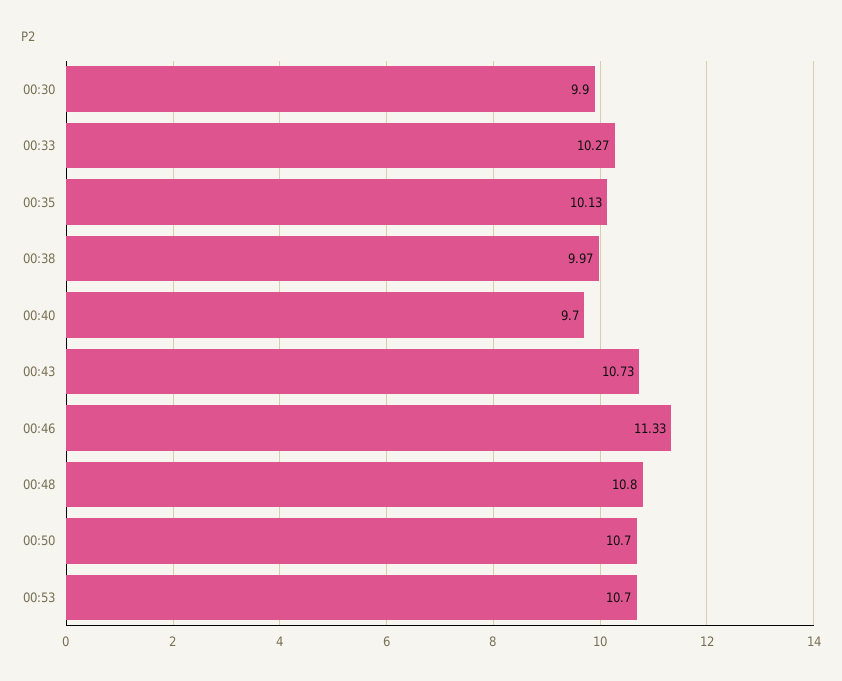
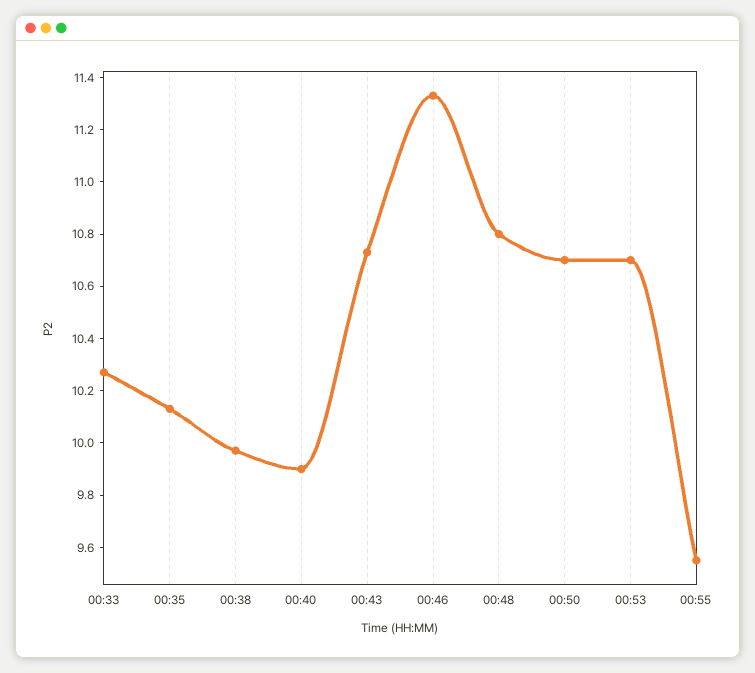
00:30: 9.9 -> none
00:40: 9.7 -> 9.9
00:55: none -> 9.55

